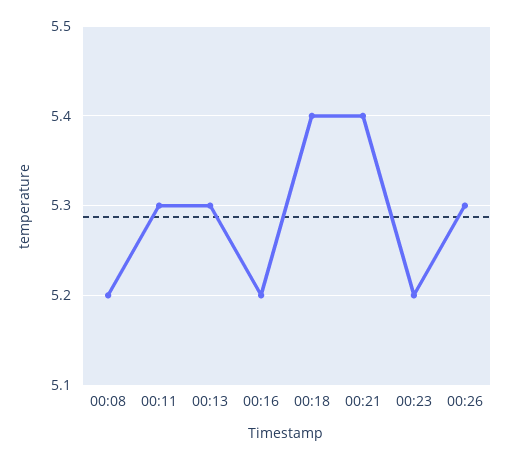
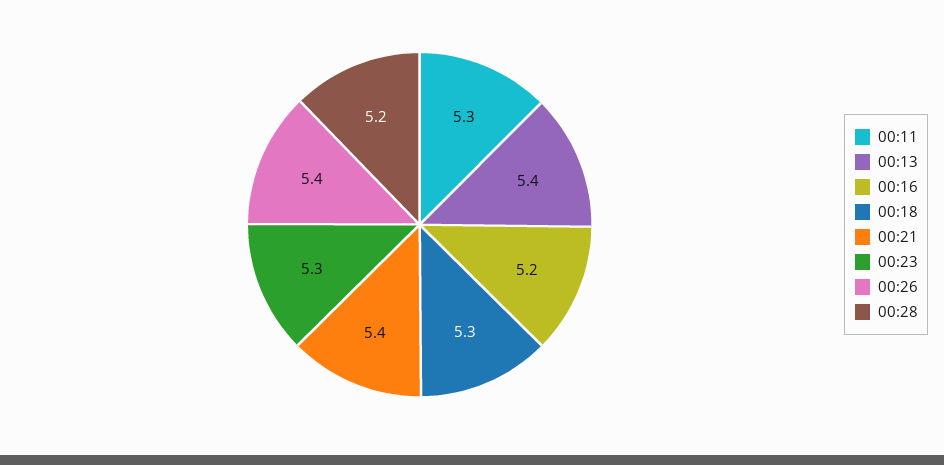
00:08: 5.2 -> none
00:13: 5.3 -> 5.4
00:18: 5.4 -> 5.3
00:23: 5.2 -> 5.3
00:26: 5.3 -> 5.4
00:28: none -> 5.2

